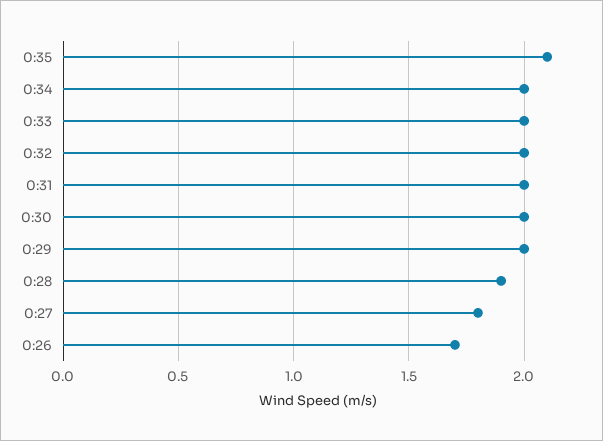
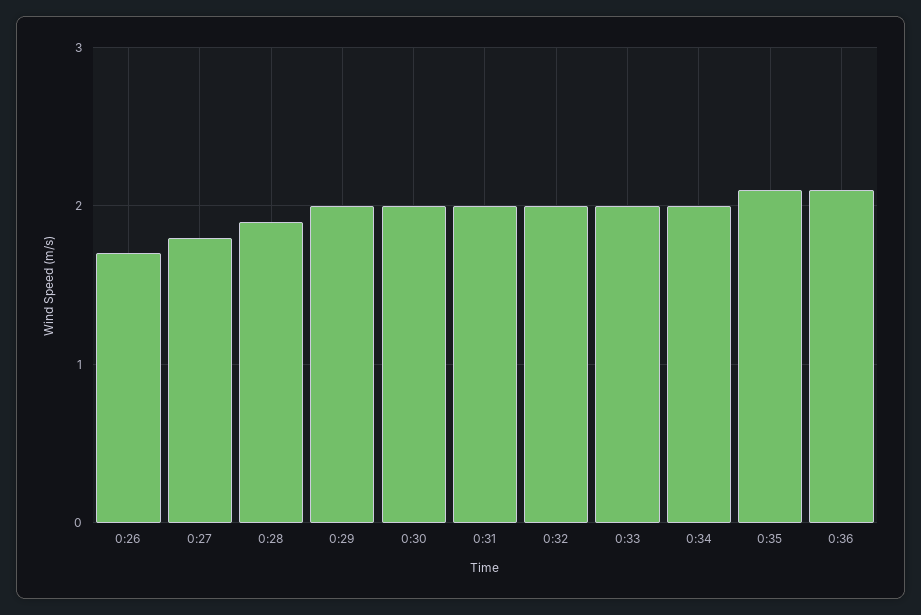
0:36: none -> 2.1

